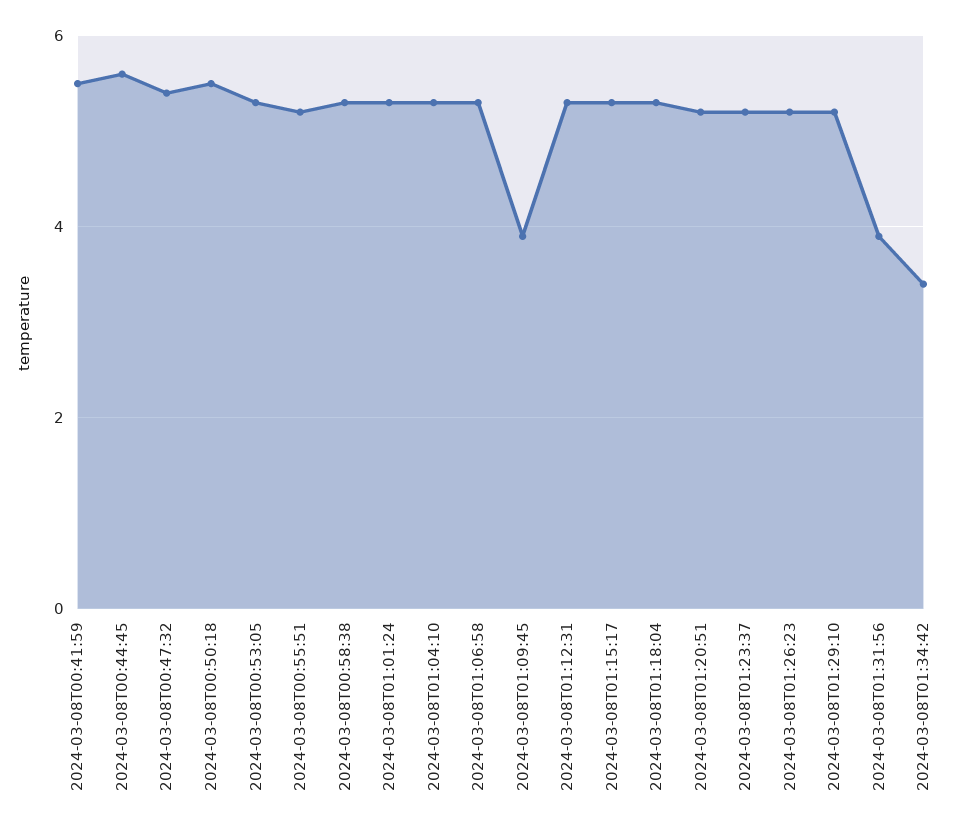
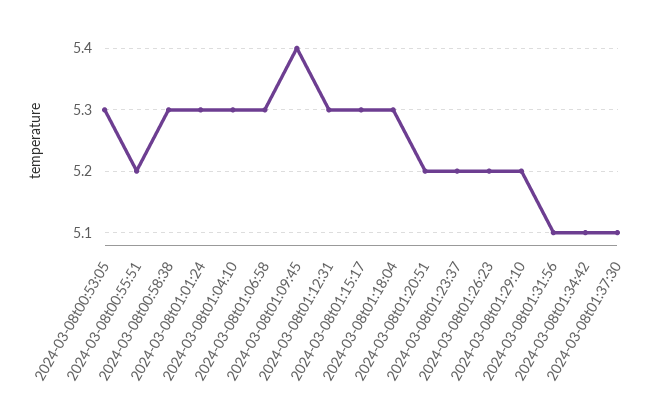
2024-03-08T00:41:59: 5.5 -> none
2024-03-08T00:44:45: 5.5 -> none
2024-03-08T00:47:32: 5.5 -> none
2024-03-08T00:50:18: 5.5 -> none
2024-03-08T01:09:45: 4 -> 5.4
2024-03-08T01:31:56: 4 -> 5.1
2024-03-08T01:34:42: 3.5 -> 5.1
2024-03-08t01:37:30: none -> 5.1

